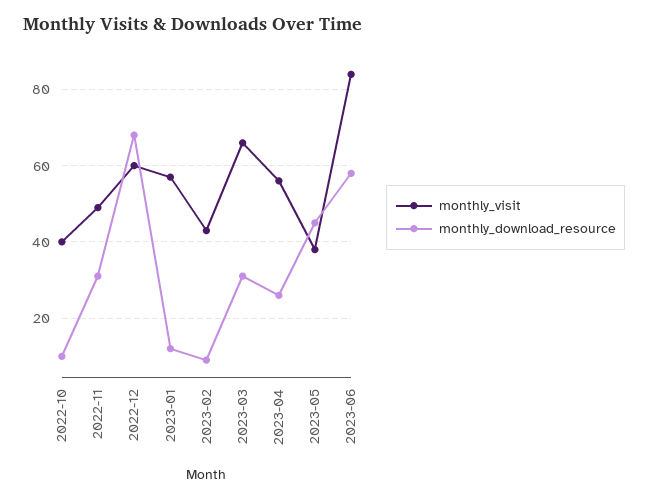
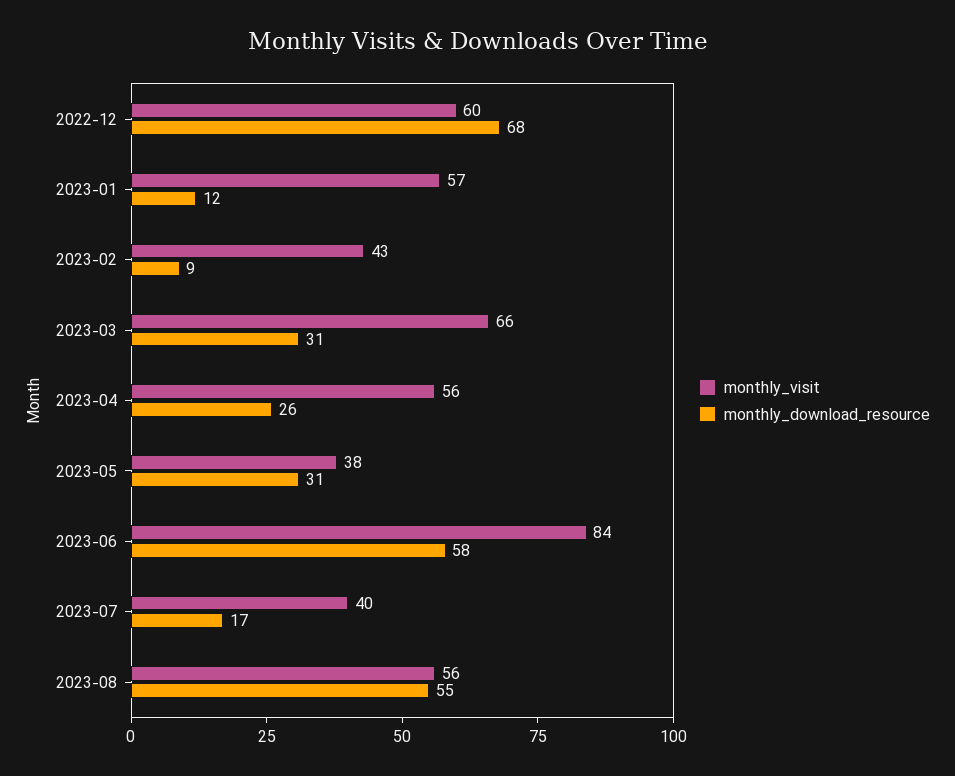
monthly_visit, 2022-10: 40 -> none
monthly_download_resource, 2022-10: 10 -> none
monthly_visit, 2022-11: 50 -> none
monthly_download_resource, 2022-11: 30 -> none
monthly_download_resource, 2023-05: 45 -> 31
monthly_visit, 2023-07: none -> 40
monthly_download_resource, 2023-07: none -> 17
monthly_visit, 2023-08: none -> 56
monthly_download_resource, 2023-08: none -> 55

